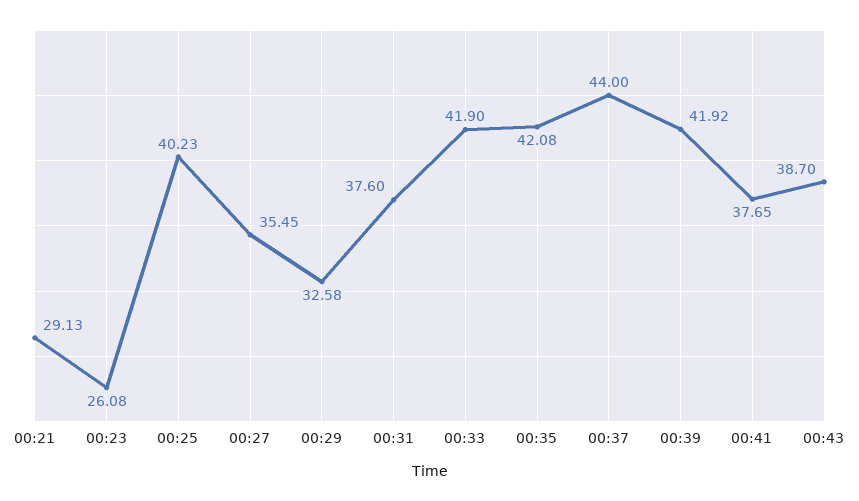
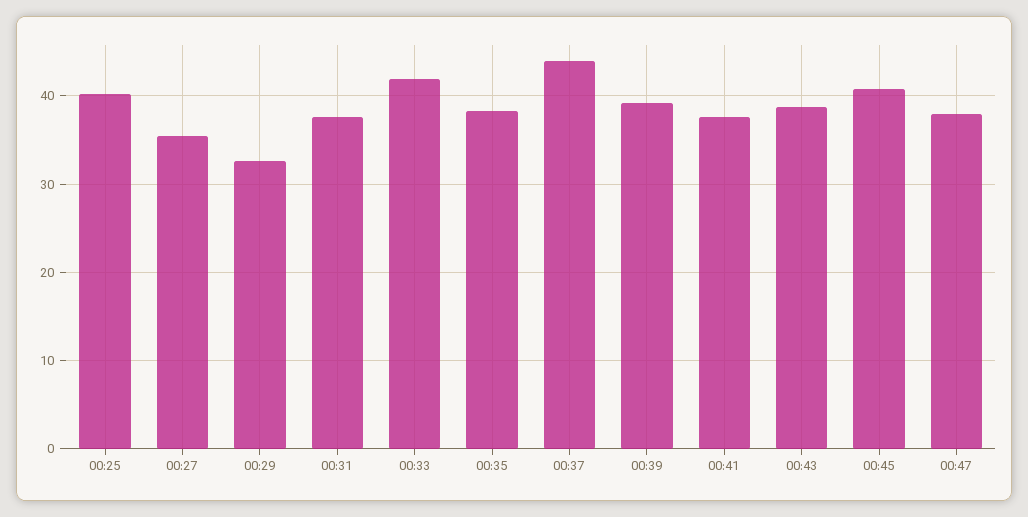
00:21: 29.13 -> none
00:23: 26.08 -> none
00:35: 42.08 -> 38
00:39: 41.92 -> 39
00:45: none -> 41
00:47: none -> 38

